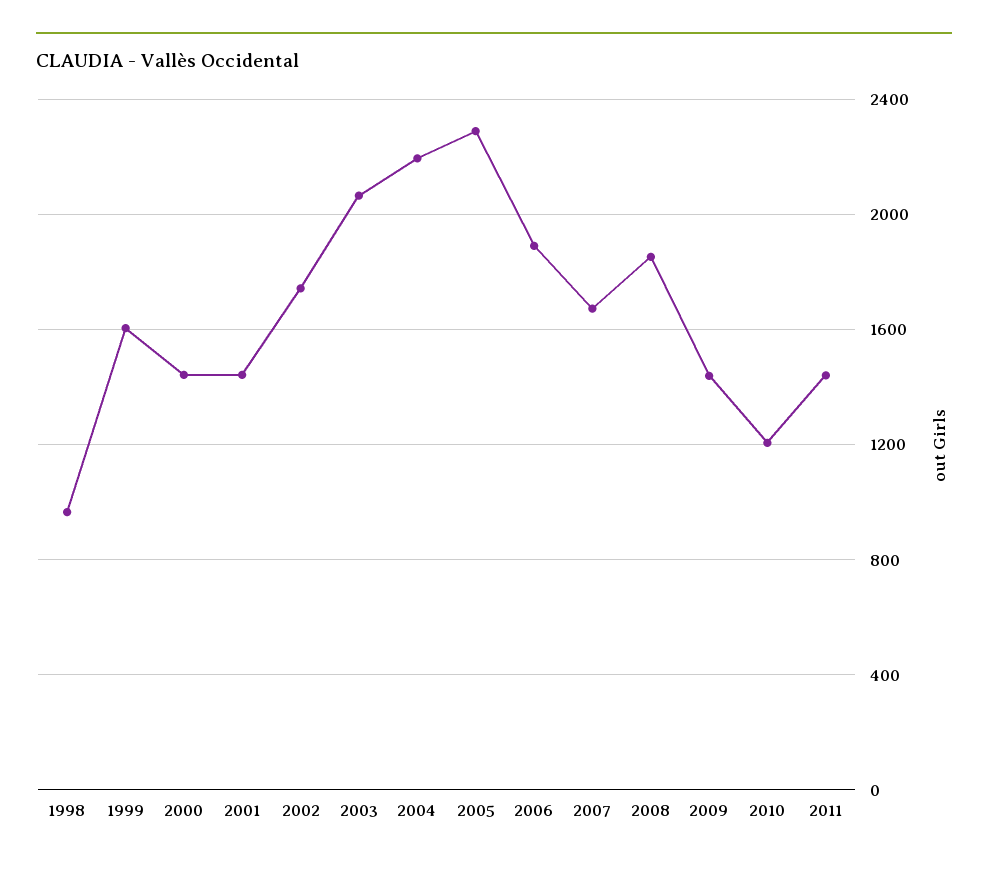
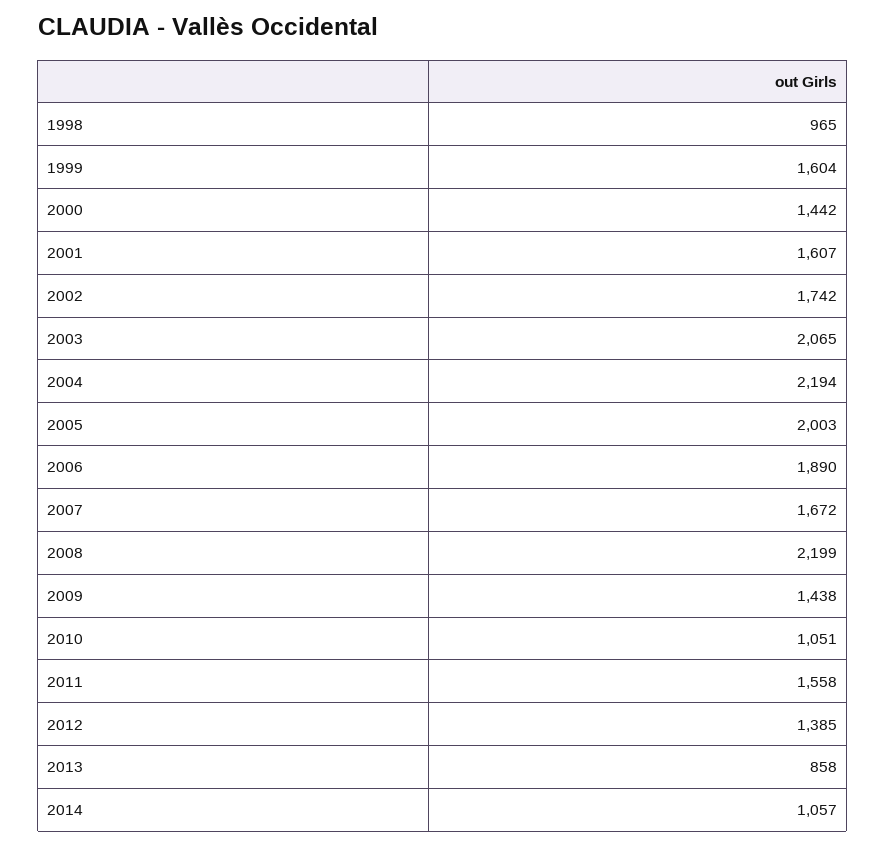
2001: 1450 -> 1607
2005: 2300 -> 2003
2008: 1850 -> 2199
2010: 1200 -> 1051
2011: 1450 -> 1558
2012: none -> 1385
2013: none -> 858
2014: none -> 1057

